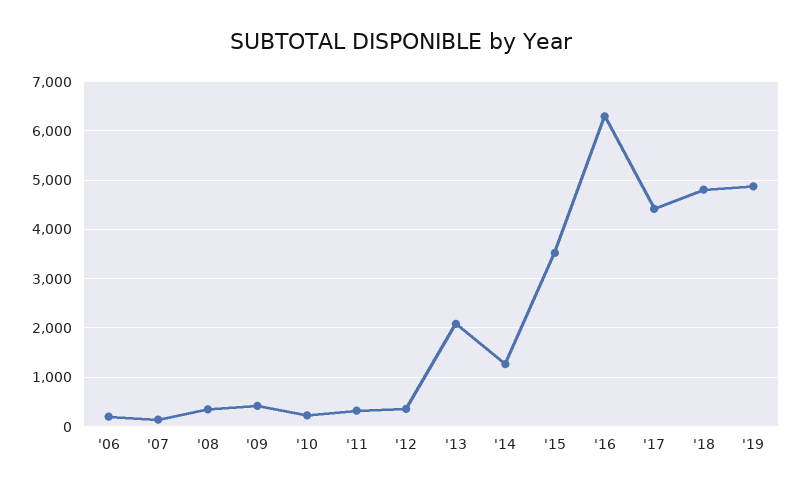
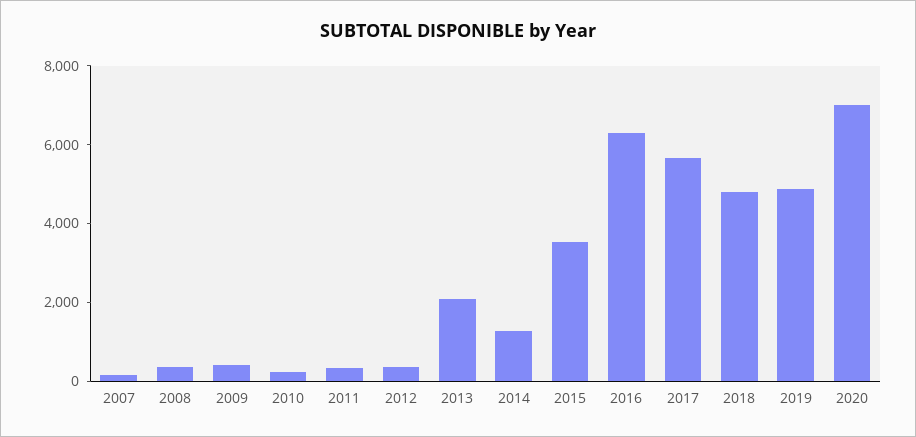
'06: 200 -> none
'17: 4400 -> 5500
2020: none -> 7000

